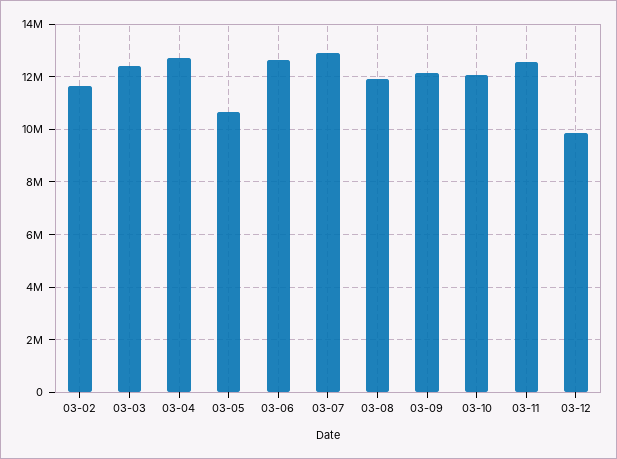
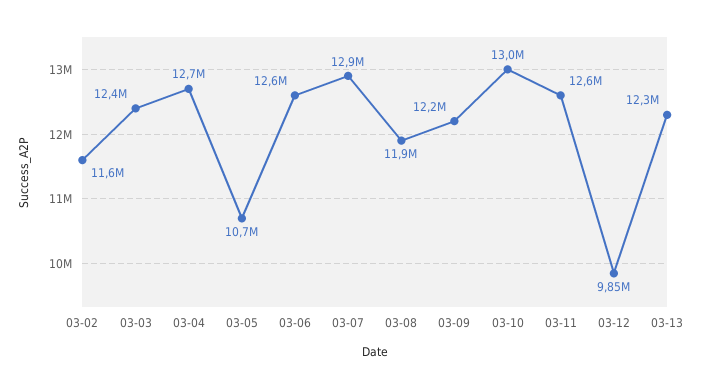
03-10: 12000000 -> 13000000
03-13: none -> 12300000

